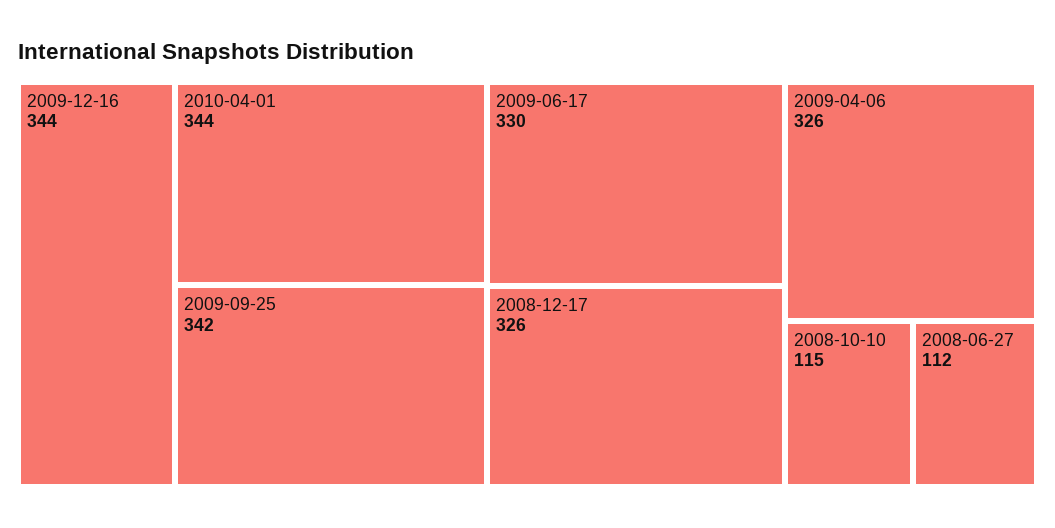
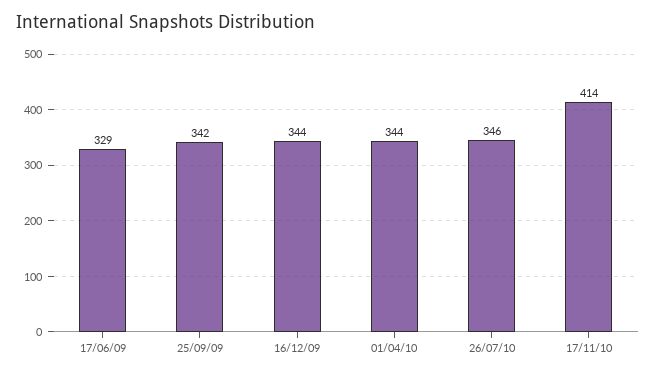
2009-06-17: 330 -> 329
2008-12-17: 326 -> none
2009-04-06: 326 -> none
2008-10-10: 115 -> none
2008-06-27: 112 -> none
26/07/10: none -> 346
17/11/10: none -> 414

